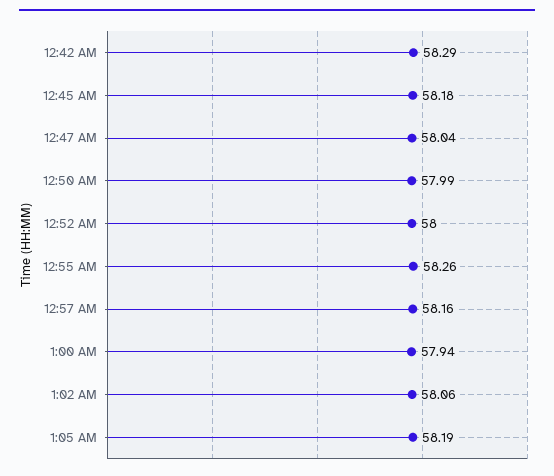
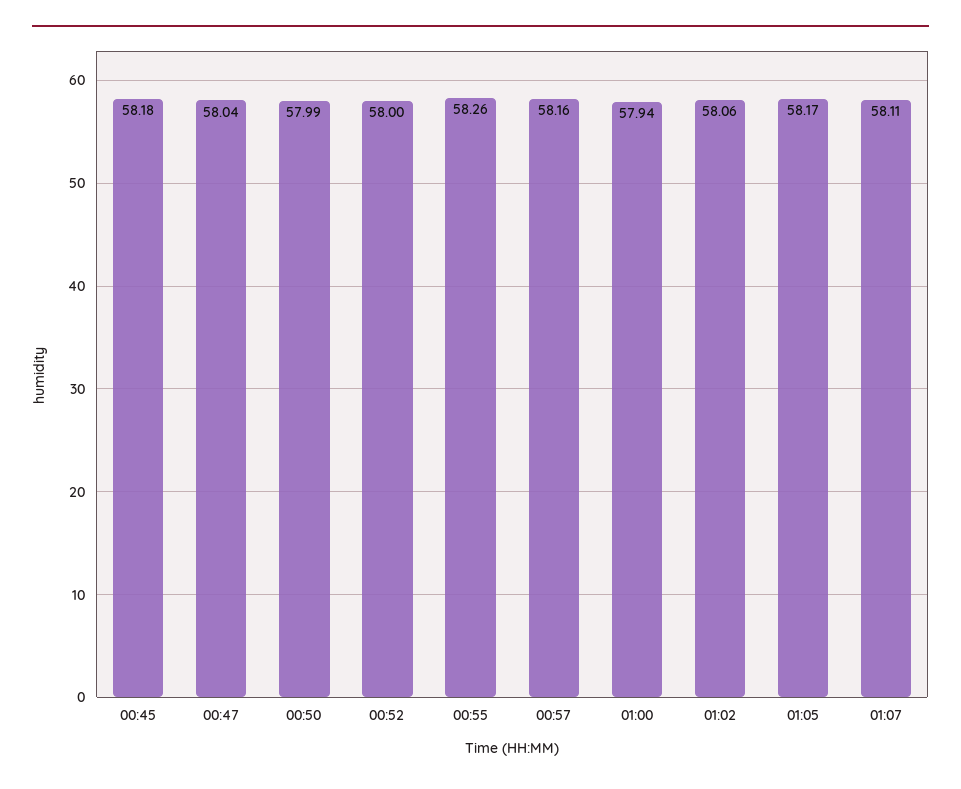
12:42 AM: 58.29 -> none
1:05 AM: 58.19 -> 58.17
01:07: none -> 58.11

